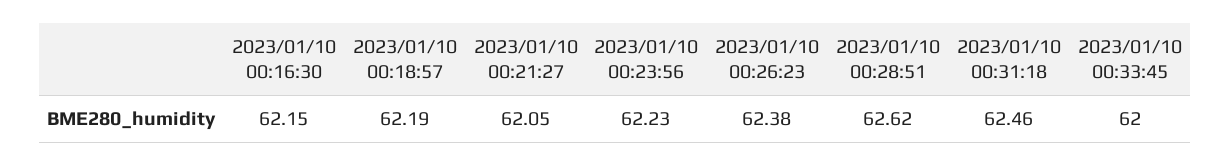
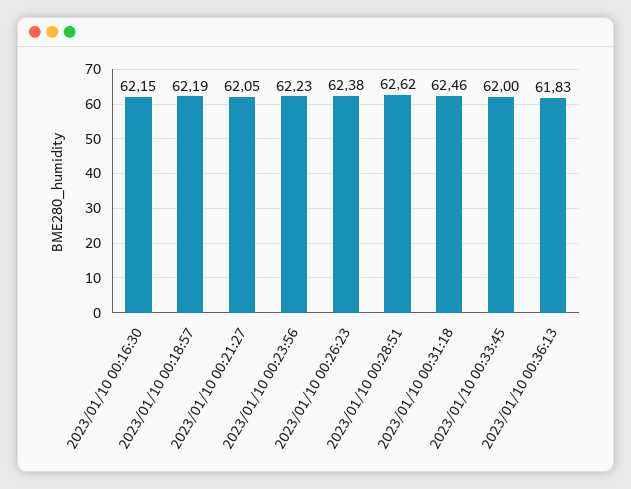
2023/01/10 00:36:13: none -> 61.83

